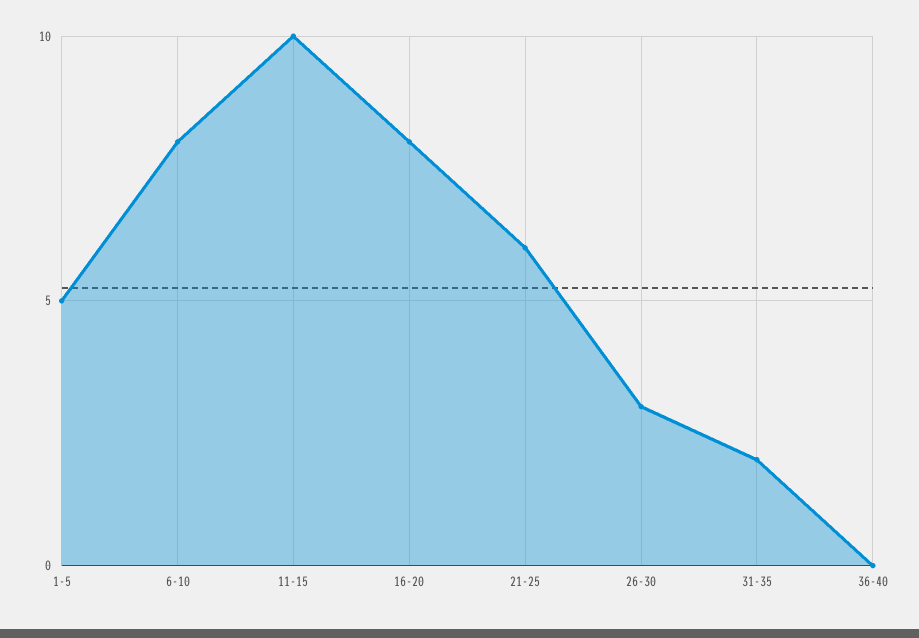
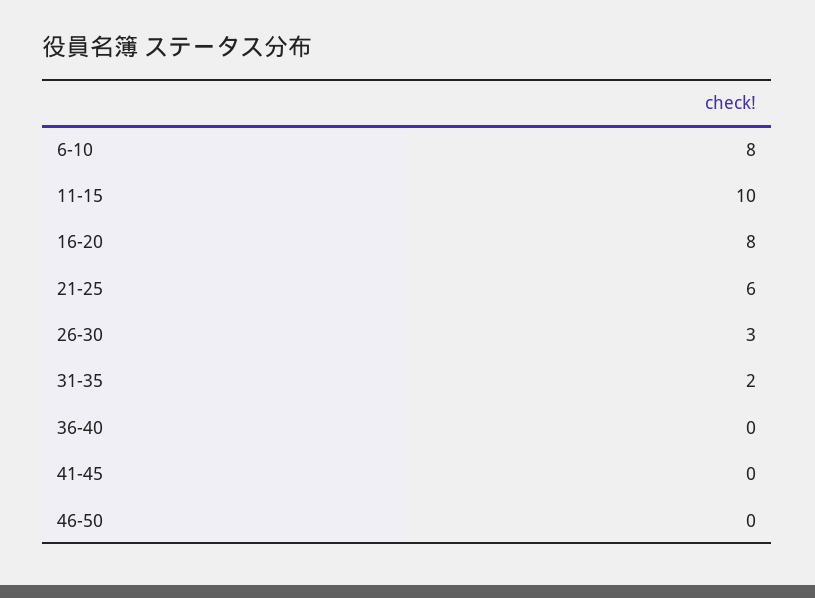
1-5: 5 -> none
41-45: none -> 0
46-50: none -> 0

